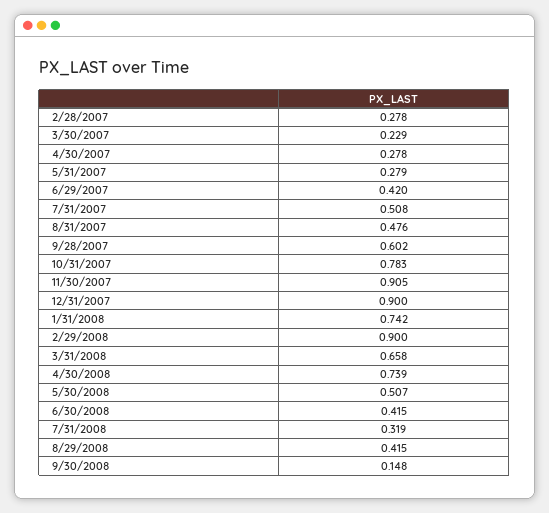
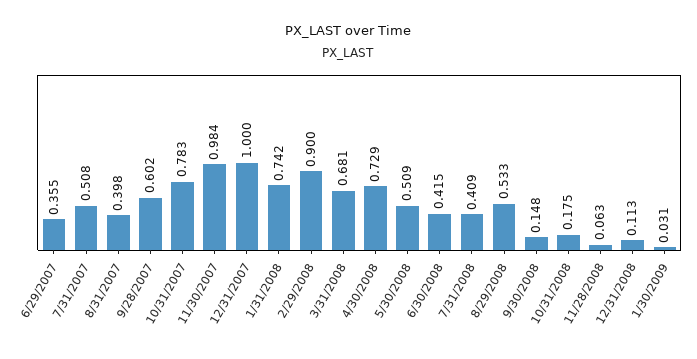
2/28/2007: 0.278 -> none
3/30/2007: 0.229 -> none
4/30/2007: 0.278 -> none
5/31/2007: 0.279 -> none
6/29/2007: 0.42 -> 0.355
8/31/2007: 0.476 -> 0.398
11/30/2007: 0.905 -> 0.984
12/31/2007: 0.9 -> 1
3/31/2008: 0.658 -> 0.681
4/30/2008: 0.739 -> 0.729
5/30/2008: 0.507 -> 0.509
7/31/2008: 0.319 -> 0.409
8/29/2008: 0.415 -> 0.533
10/31/2008: none -> 0.175
11/28/2008: none -> 0.063
12/31/2008: none -> 0.113
1/30/2009: none -> 0.031

